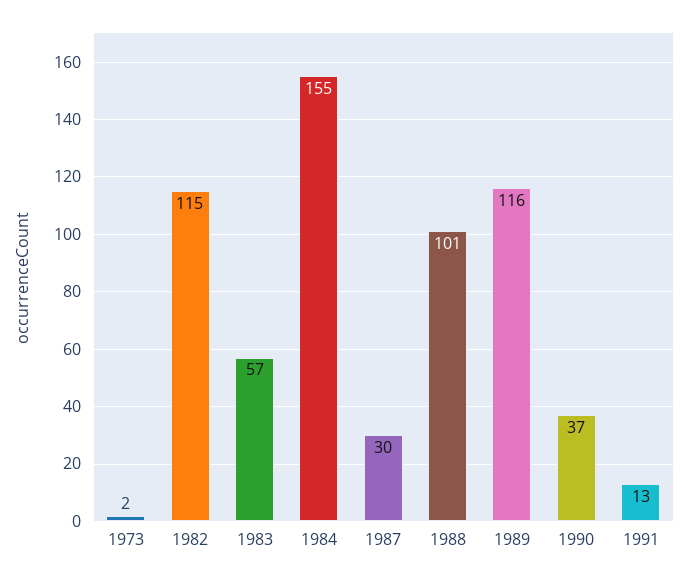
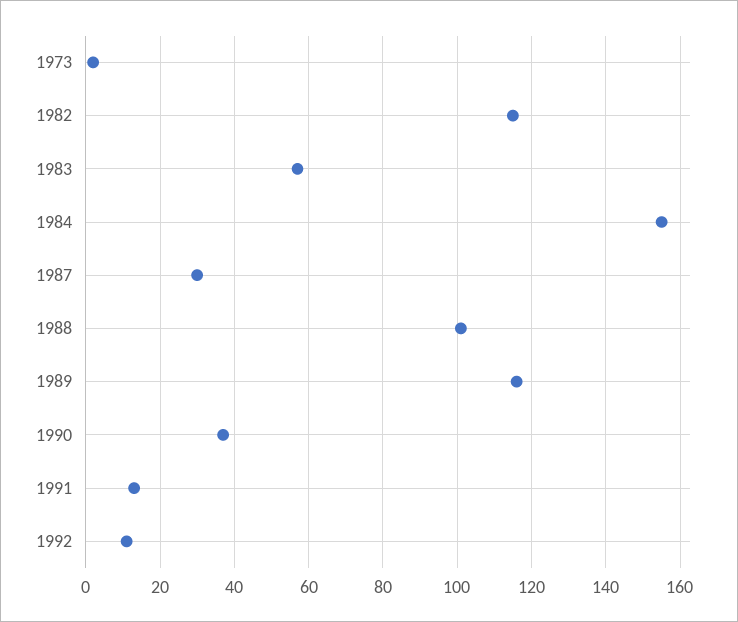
1992: none -> 10

